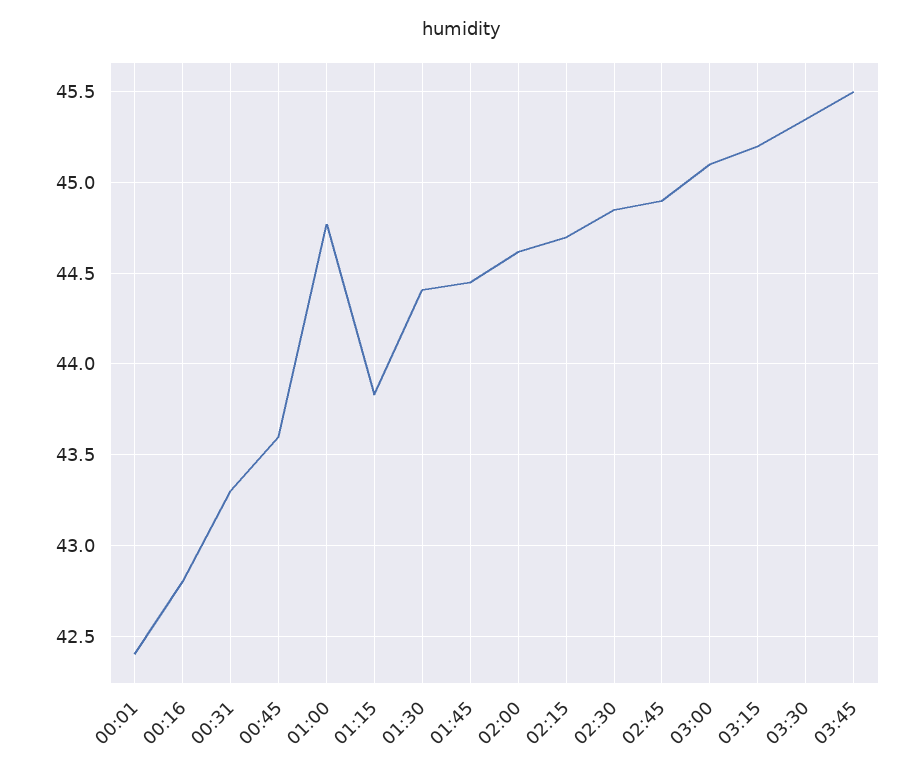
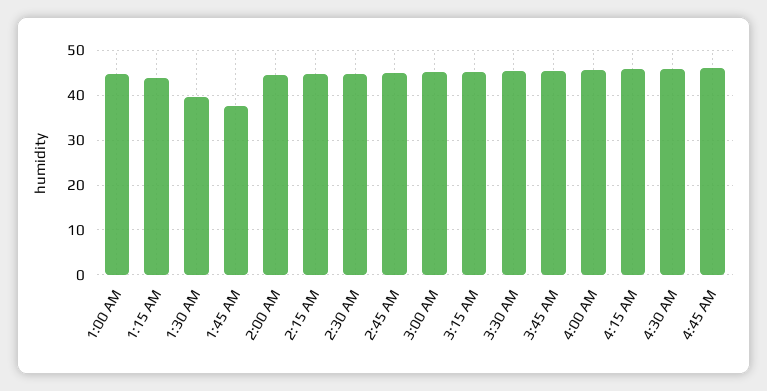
00:01: 42.4 -> none
00:16: 42.8 -> none
00:31: 43.3 -> none
00:45: 43.6 -> none
01:30: 44.4 -> 40
01:45: 44.45 -> 38
4:00 AM: none -> 46
4:15 AM: none -> 46
4:30 AM: none -> 46
4:45 AM: none -> 46

